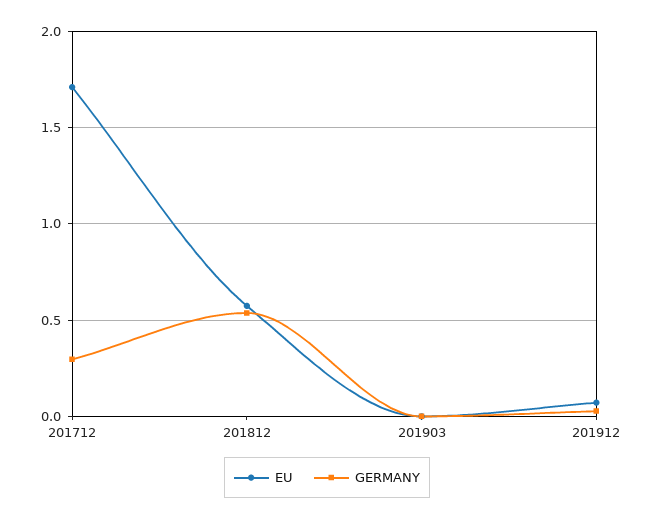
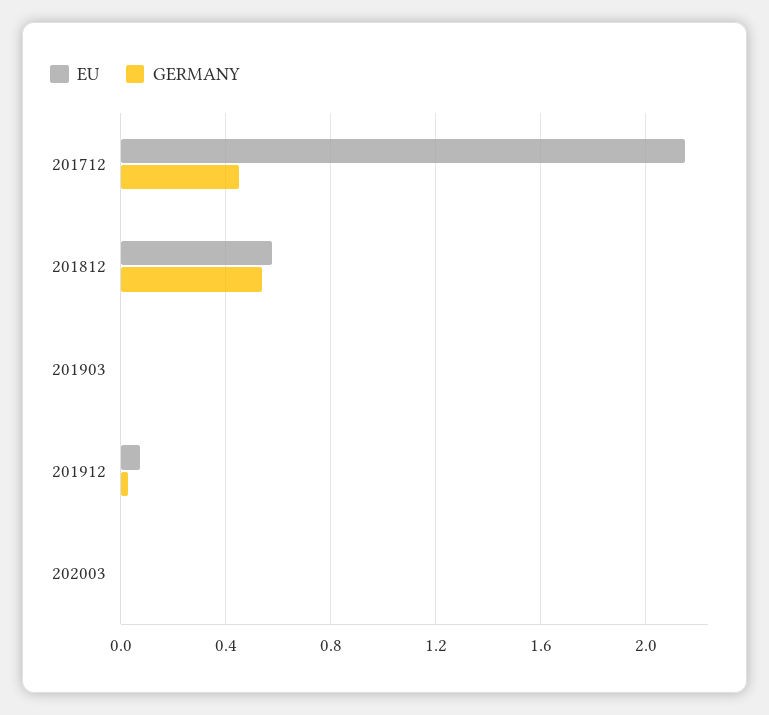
EU, 201712: 1.7 -> 2.15
GERMANY, 201712: 0.3 -> 0.45
EU, 202003: none -> 0
GERMANY, 202003: none -> 0

